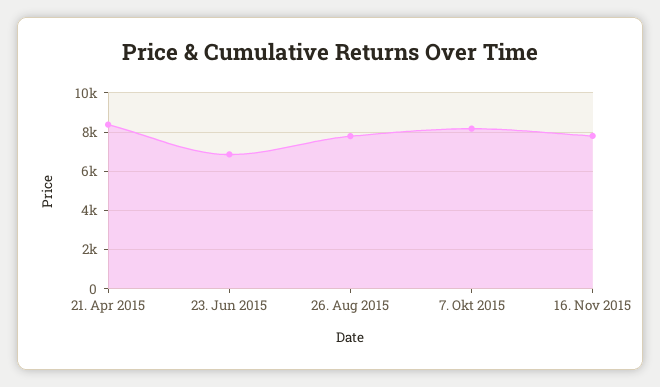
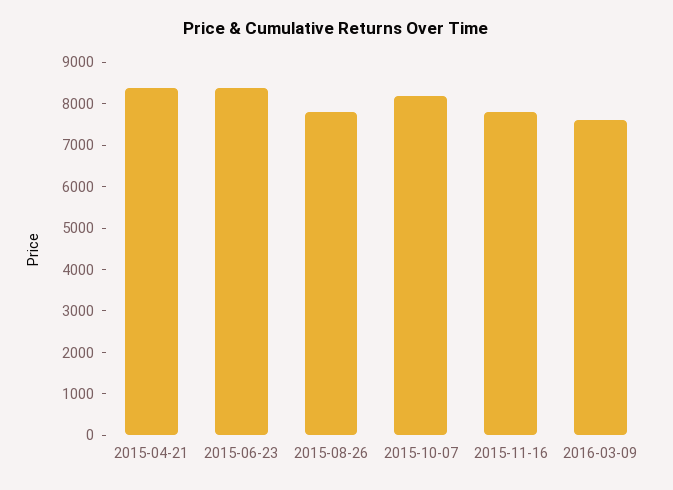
23. Jun 2015: 7000 -> 8400
2016-03-09: none -> 7600

